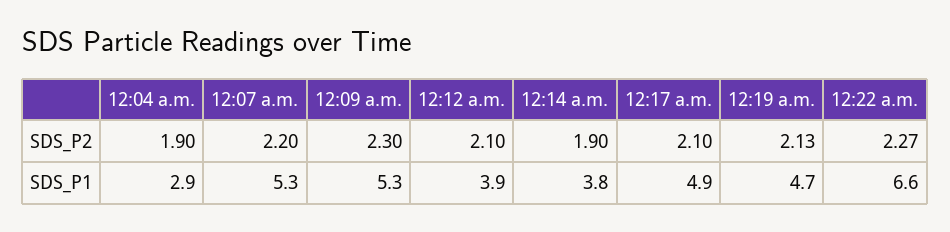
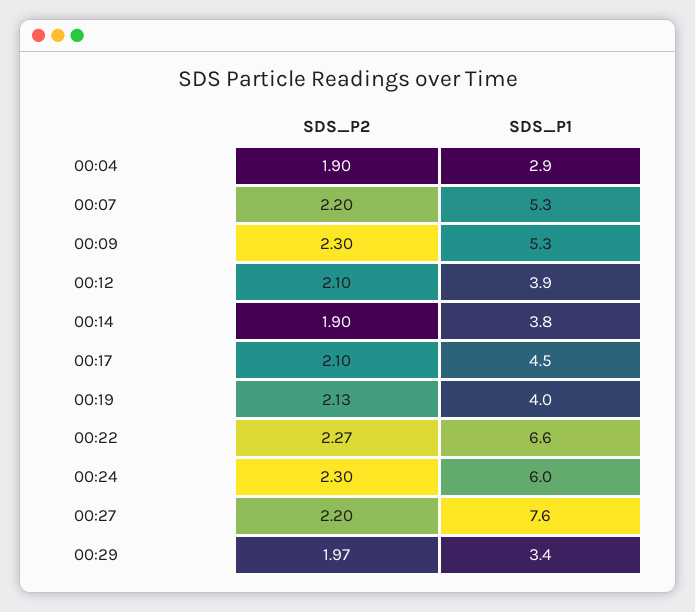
12:17 a.m., SDS_P1: 4.9 -> 4.5
12:19 a.m., SDS_P1: 4.7 -> 4
00:24, SDS_P2: none -> 2.3
00:24, SDS_P1: none -> 6
00:27, SDS_P2: none -> 2.2
00:27, SDS_P1: none -> 7.6
00:29, SDS_P2: none -> 1.97
00:29, SDS_P1: none -> 3.4

